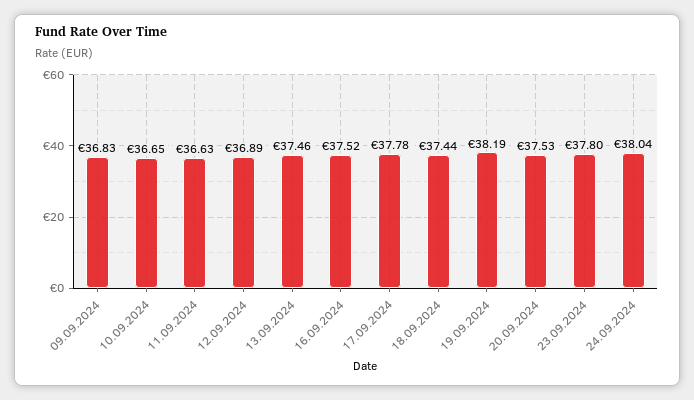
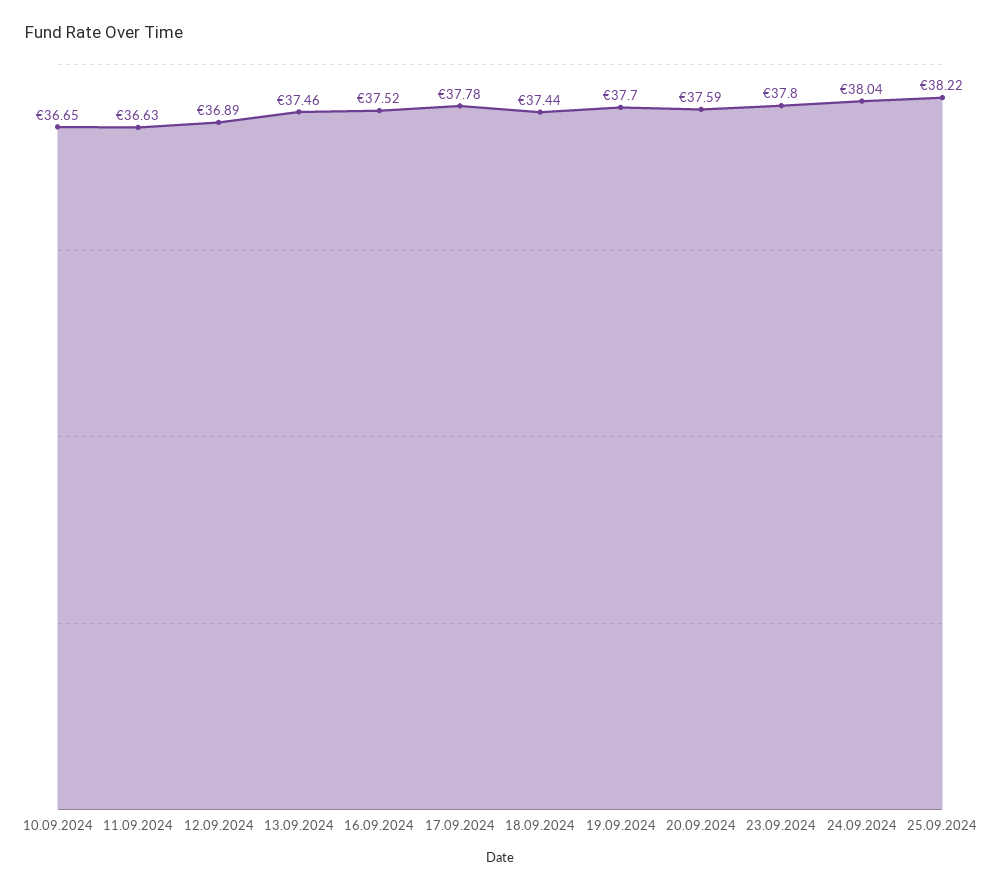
09.09.2024: 36.83 -> none
19.09.2024: 38.19 -> 37.7
20.09.2024: 37.53 -> 37.59
25.09.2024: none -> 38.22

